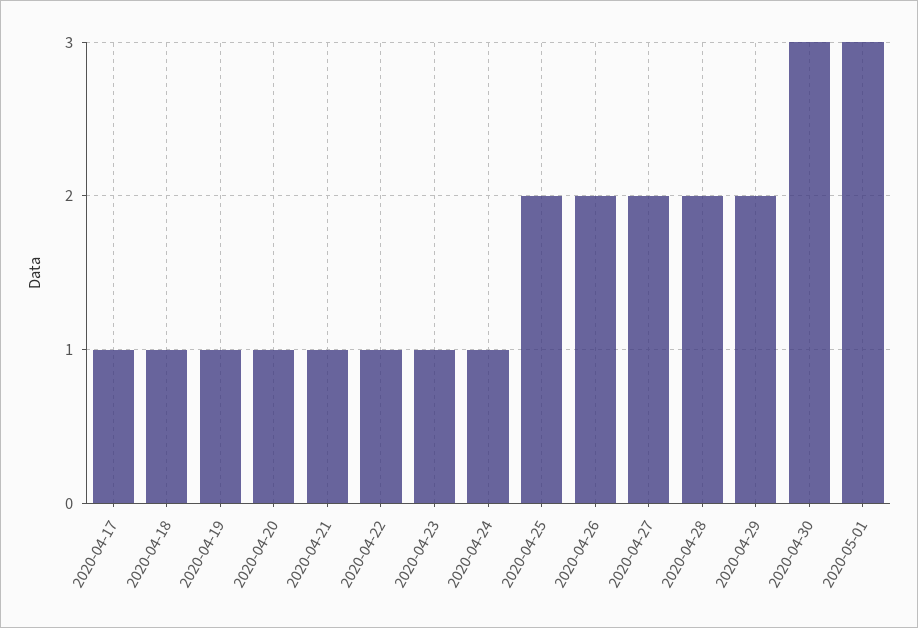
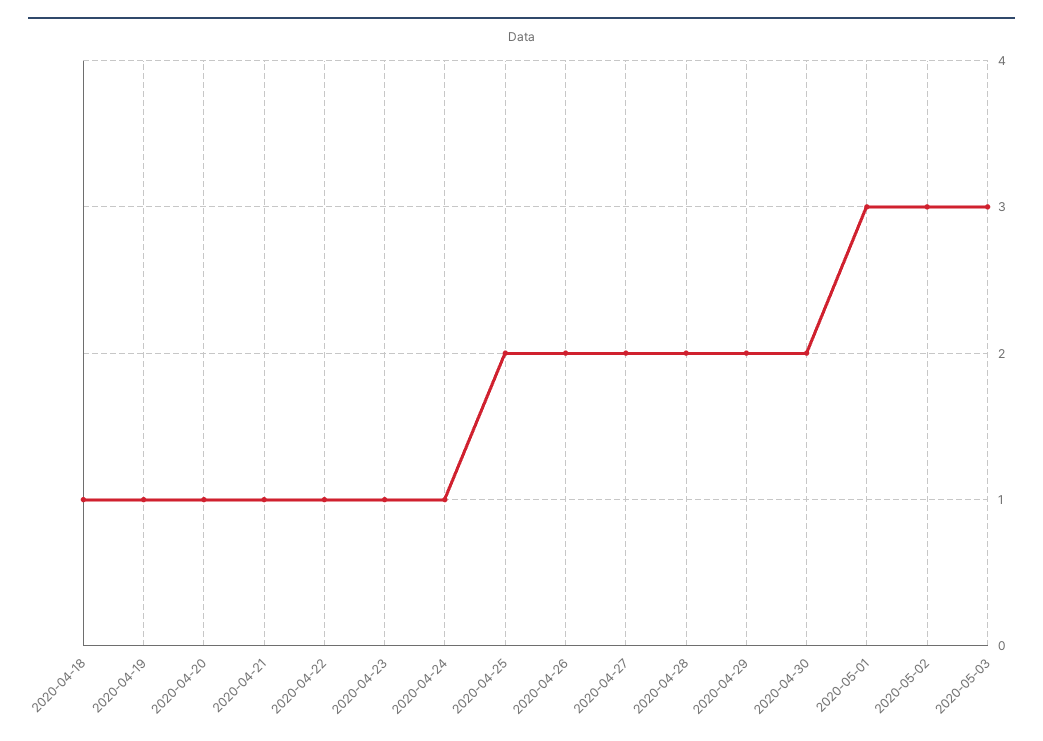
2020-04-17: 1 -> none
2020-04-30: 3 -> 2
2020-05-02: none -> 3
2020-05-03: none -> 3

